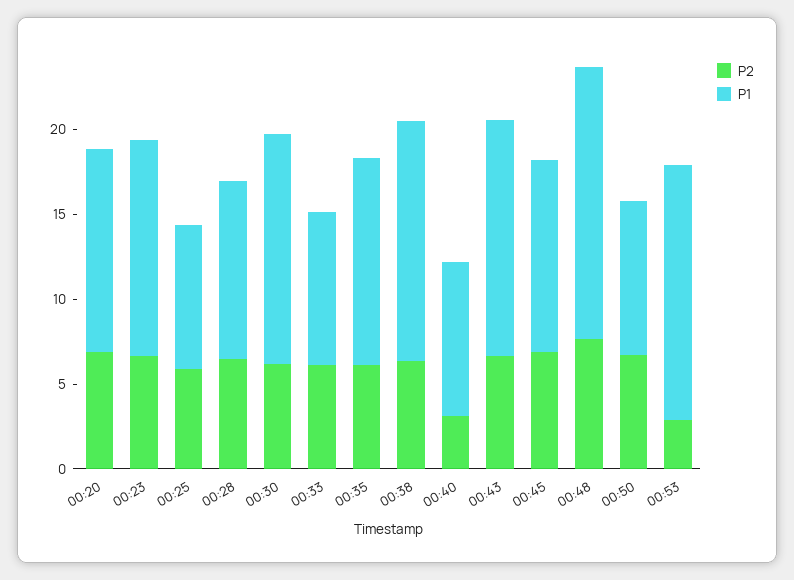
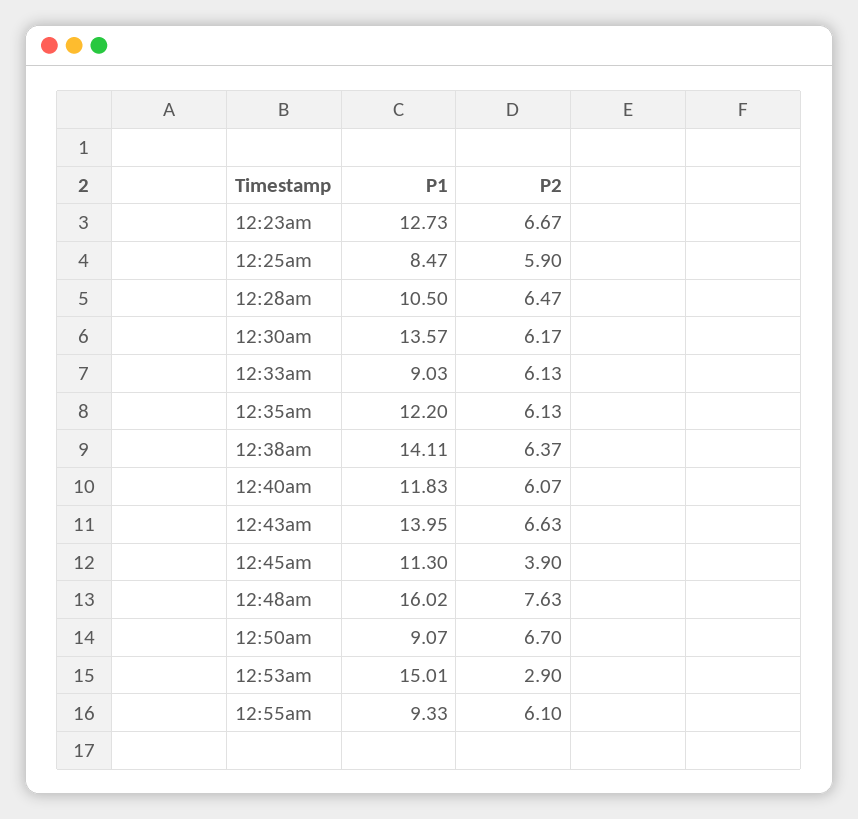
P2, 00:20: 7 -> none
P1, 00:20: 12 -> none
P2, 00:40: 3 -> 6.07
P1, 00:40: 9 -> 11.83
P2, 00:45: 7 -> 3.9
P1, 12:55am: none -> 9.33
P2, 12:55am: none -> 6.1

